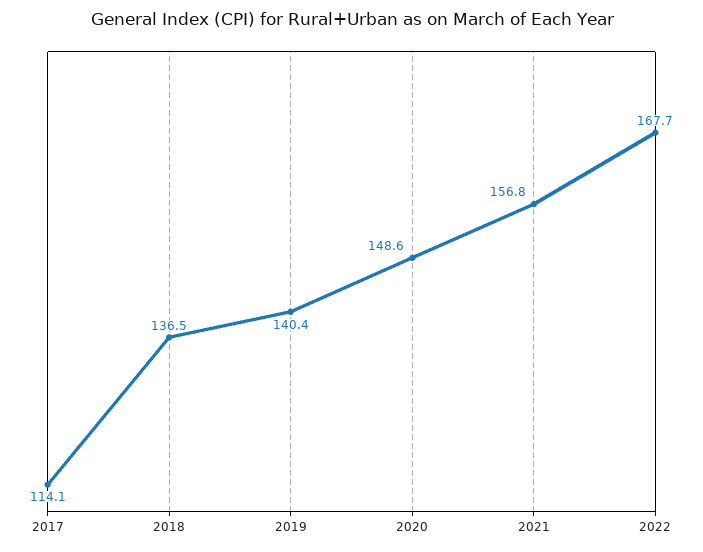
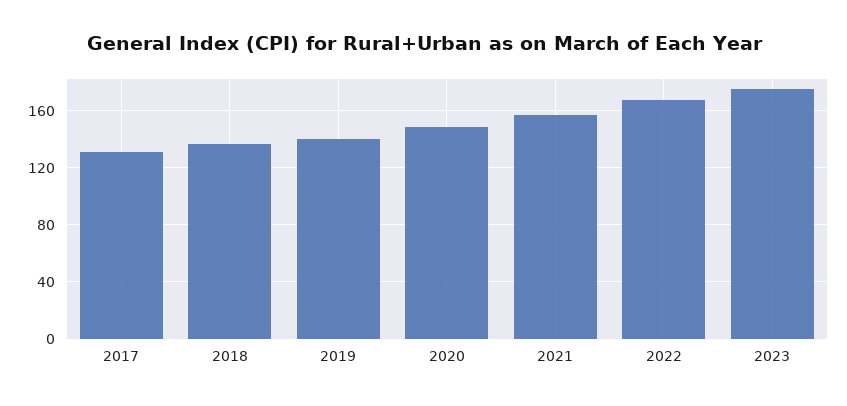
2017: 114.1 -> 130
2023: none -> 175

